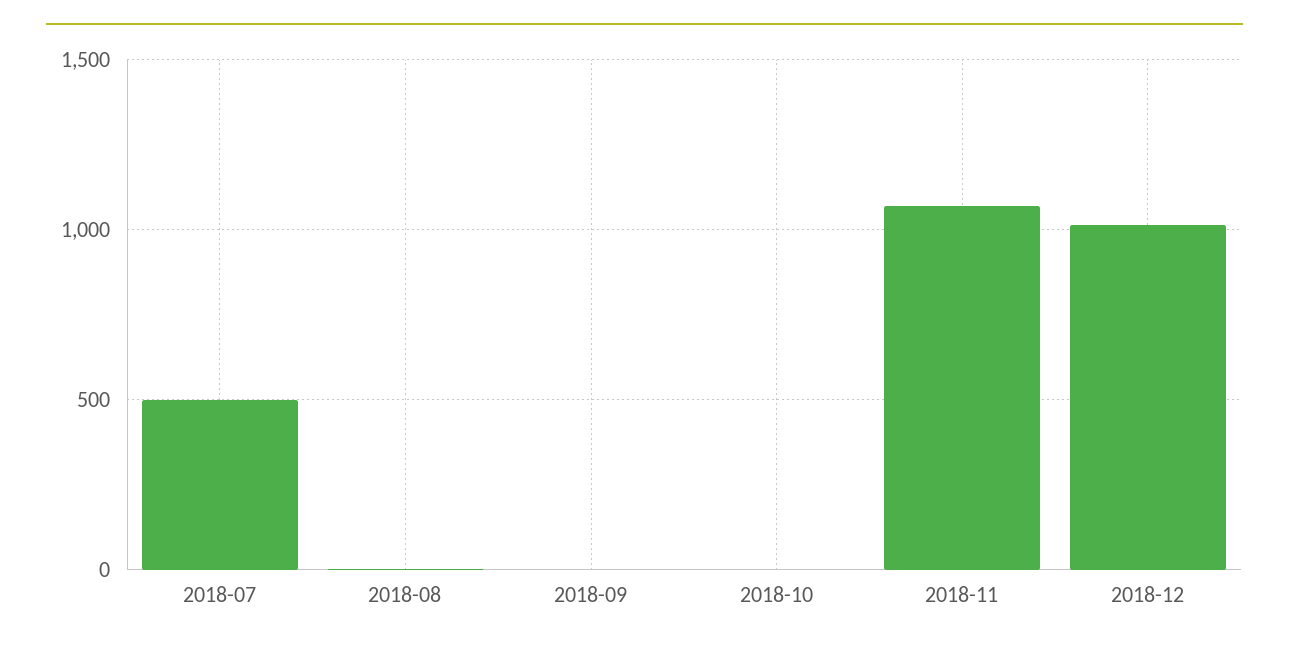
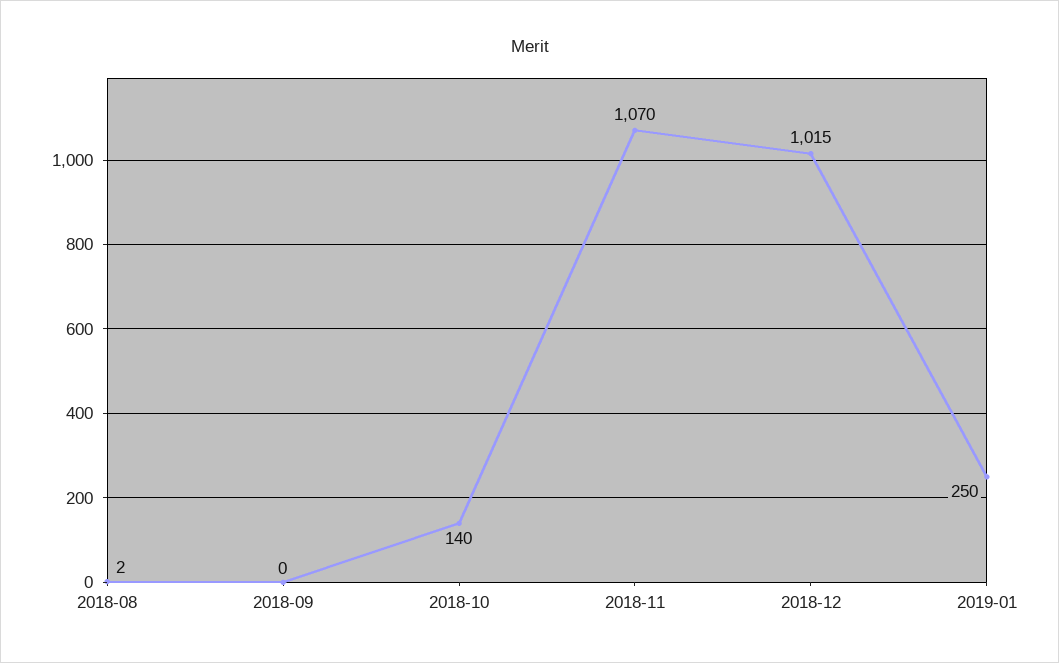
2018-07: 500 -> none
2018-10: 0 -> 140
2019-01: none -> 250

